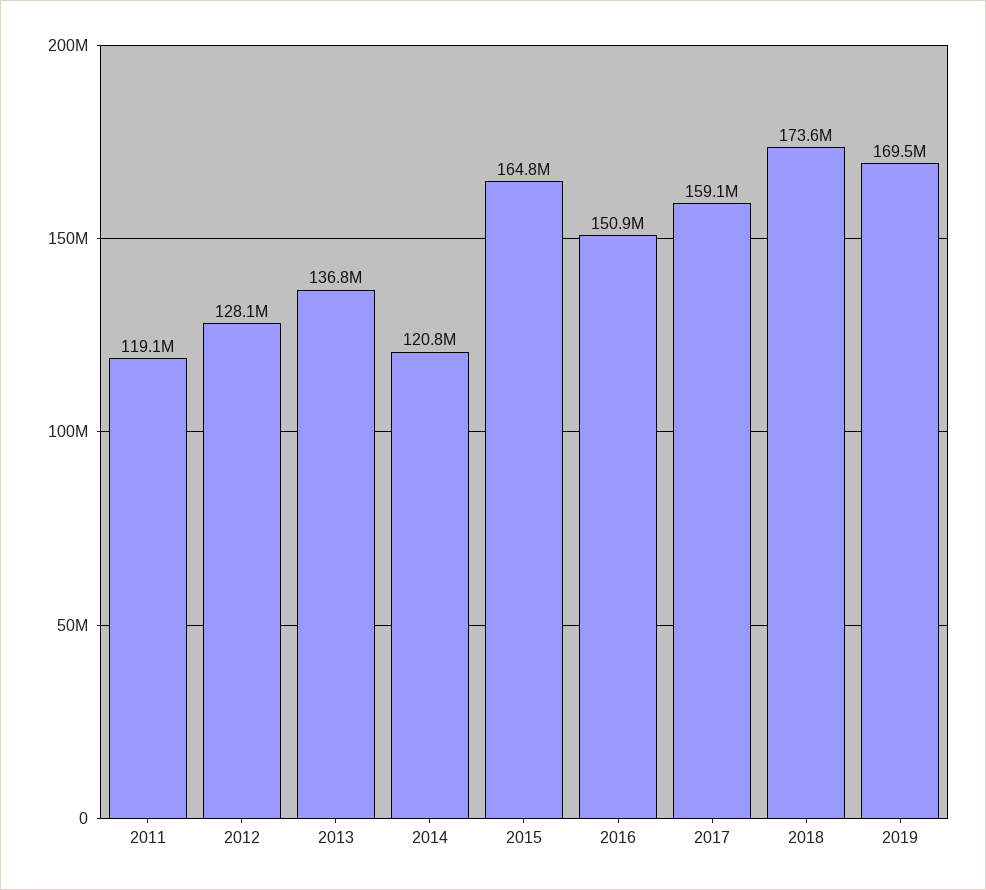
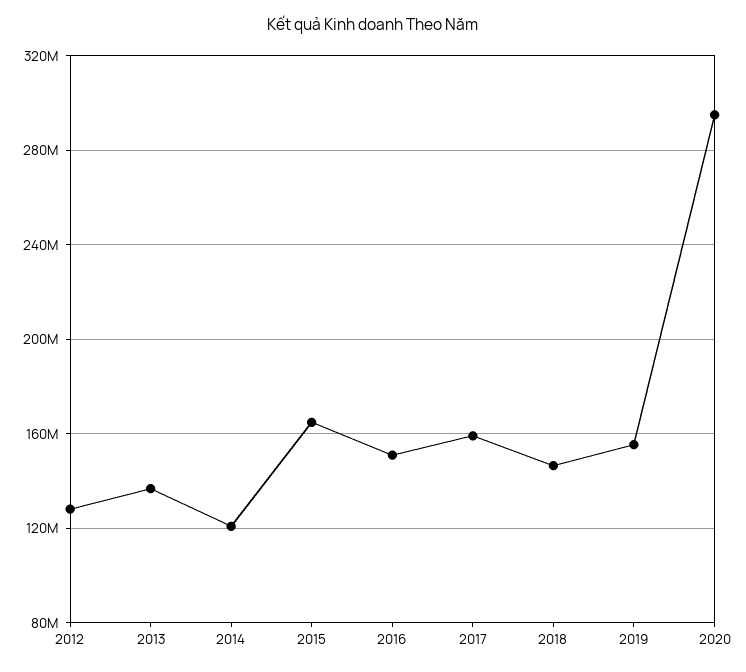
2011: 119100000 -> none
2018: 173600000 -> 145000000
2019: 169500000 -> 155000000
2020: none -> 295000000

